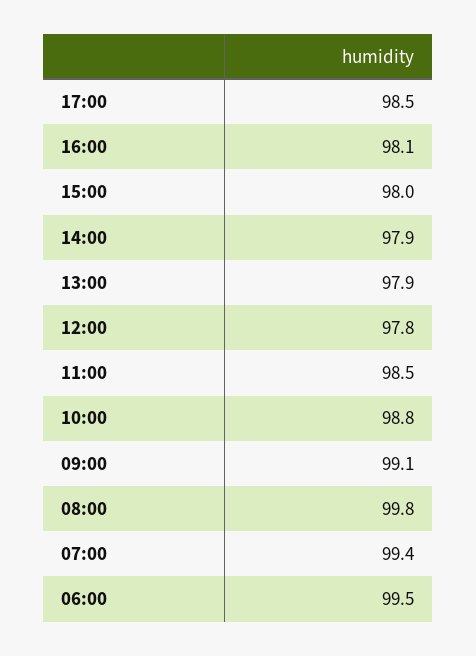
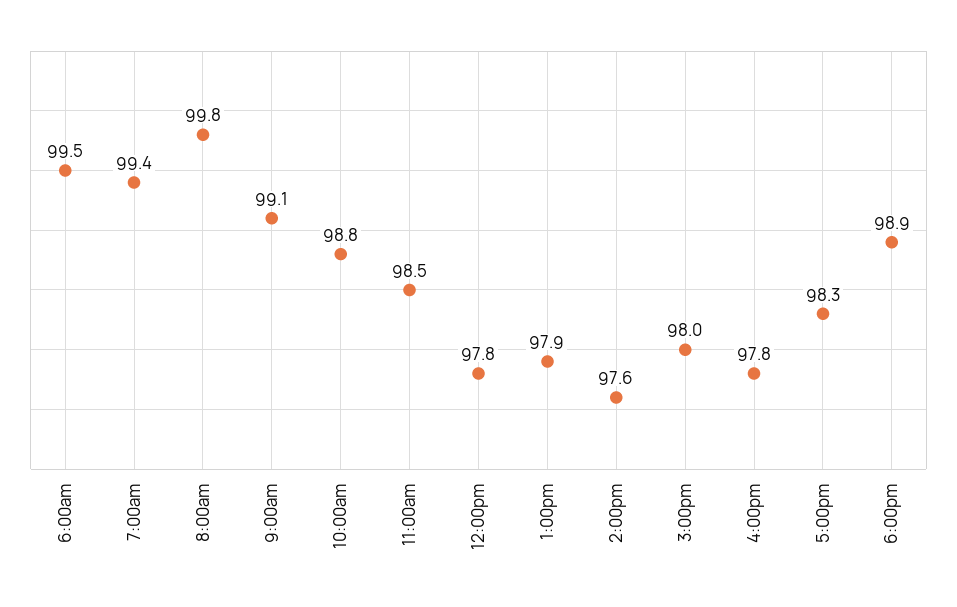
17:00: 98.5 -> 98.3
16:00: 98.1 -> 97.8
14:00: 97.9 -> 97.6
6:00pm: none -> 98.9

